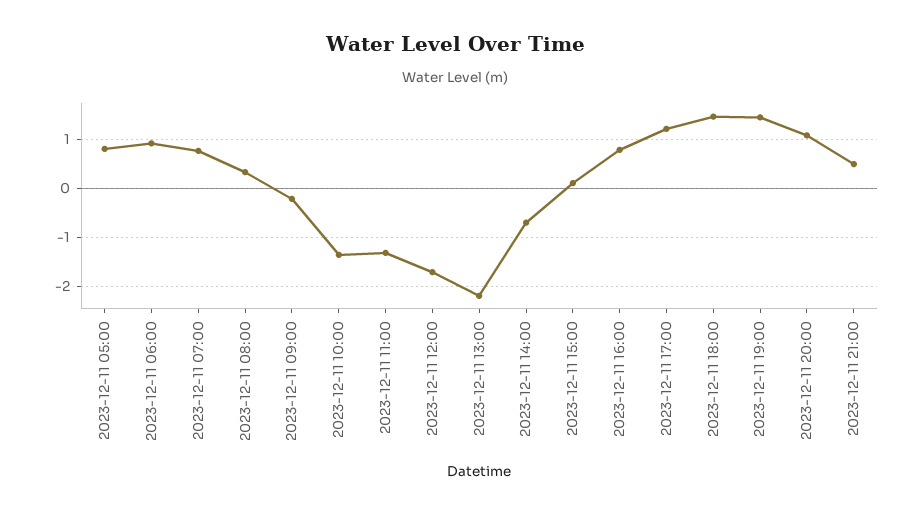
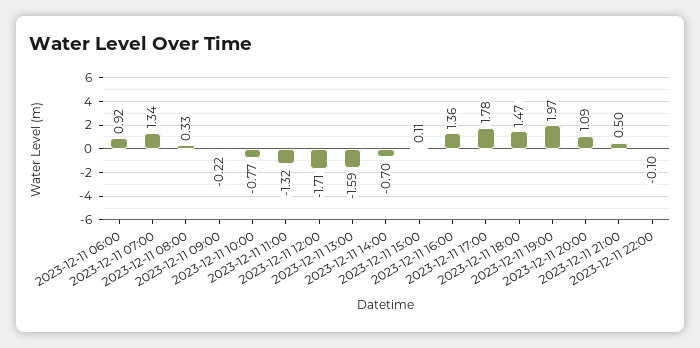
2023-12-11 05:00: 0.8 -> none
2023-12-11 07:00: 0.8 -> 1.34
2023-12-11 10:00: -1.4 -> -0.77
2023-12-11 13:00: -2.2 -> -1.59
2023-12-11 16:00: 0.8 -> 1.36
2023-12-11 17:00: 1.2 -> 1.78
2023-12-11 19:00: 1.4 -> 1.97
2023-12-11 22:00: none -> -0.1

